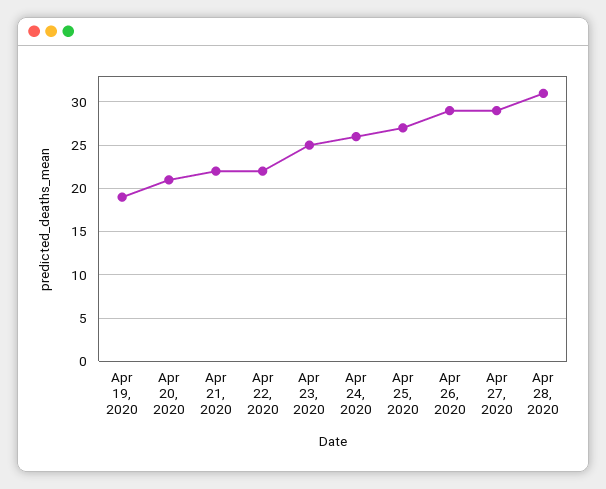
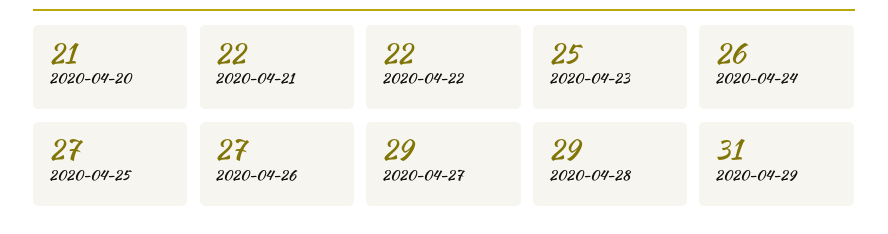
Apr 19, 2020: 19 -> none
Apr 26, 2020: 29 -> 27
Apr 28, 2020: 31 -> 29
2020-04-29: none -> 31

